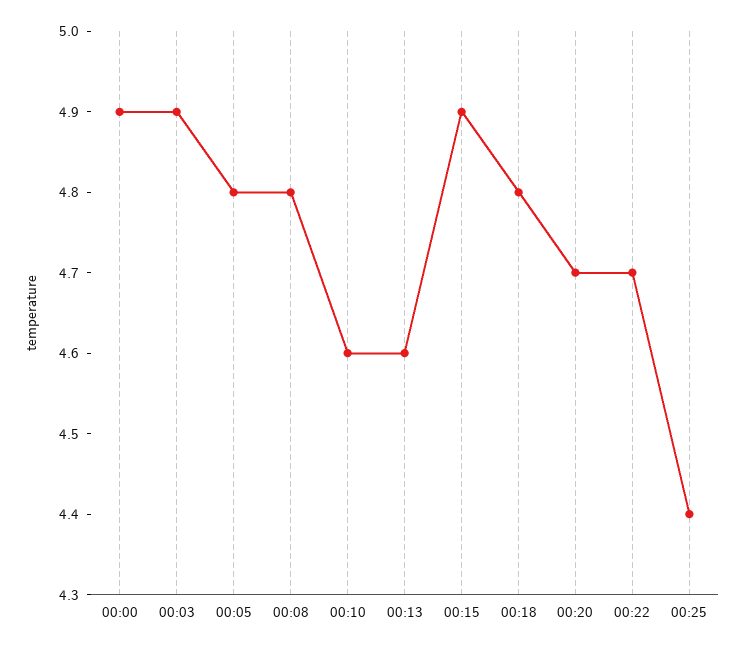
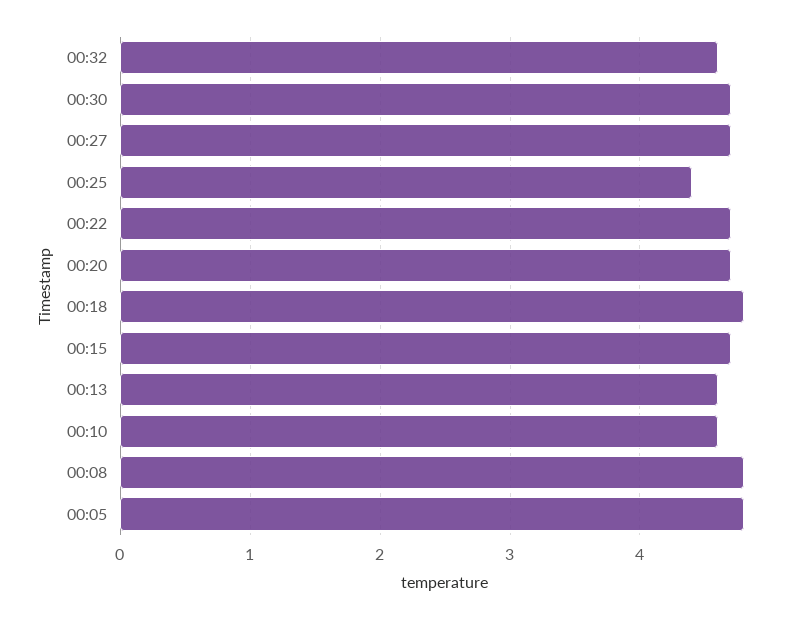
00:00: 4.9 -> none
00:03: 4.9 -> none
00:15: 4.9 -> 4.7
00:32: none -> 4.6
00:30: none -> 4.7
00:27: none -> 4.7

